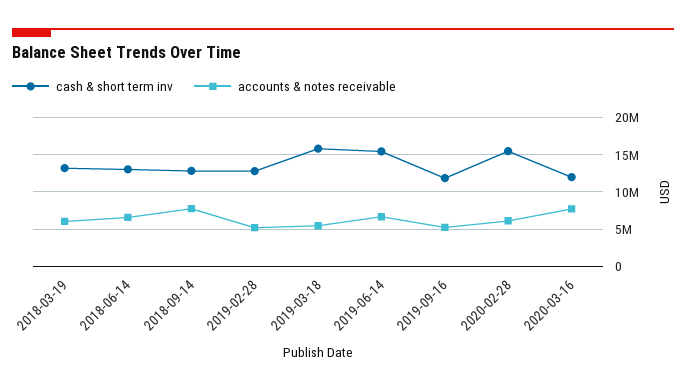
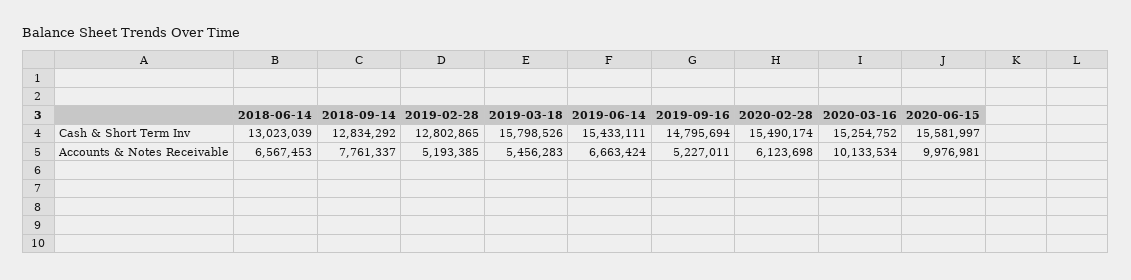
cash & short term inv, 2018-03-19: 13000000 -> none
accounts & notes receivable, 2018-03-19: 6000000 -> none
cash & short term inv, 2019-09-16: 12000000 -> 14795694
cash & short term inv, 2020-03-16: 12000000 -> 15254752
accounts & notes receivable, 2020-03-16: 8000000 -> 10133534
cash & short term inv, 2020-06-15: none -> 15581997
accounts & notes receivable, 2020-06-15: none -> 9976981

